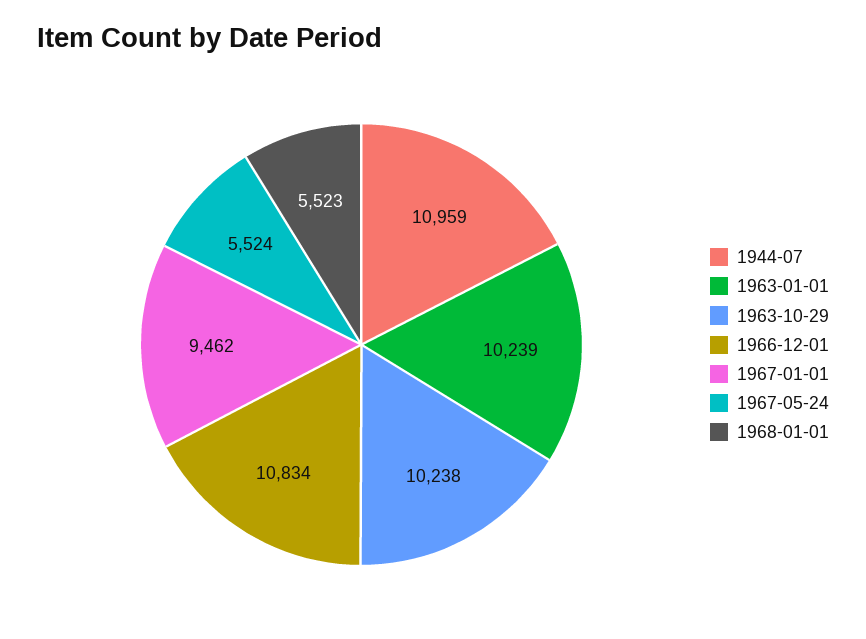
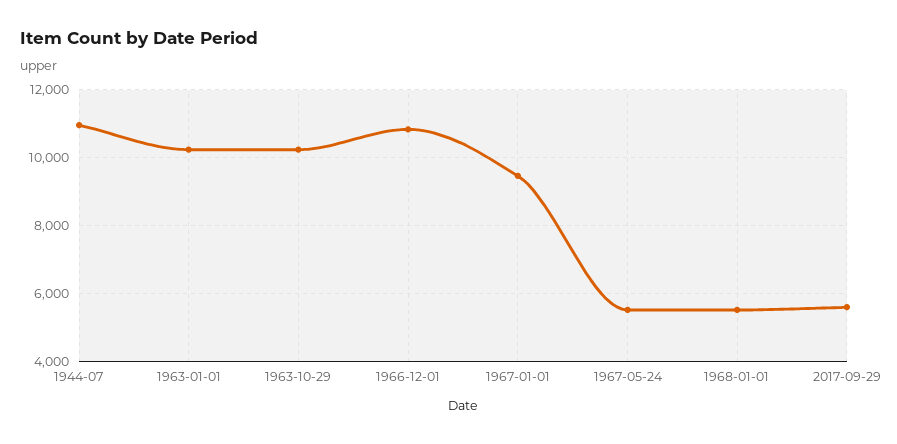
2017-09-29: none -> 5600

